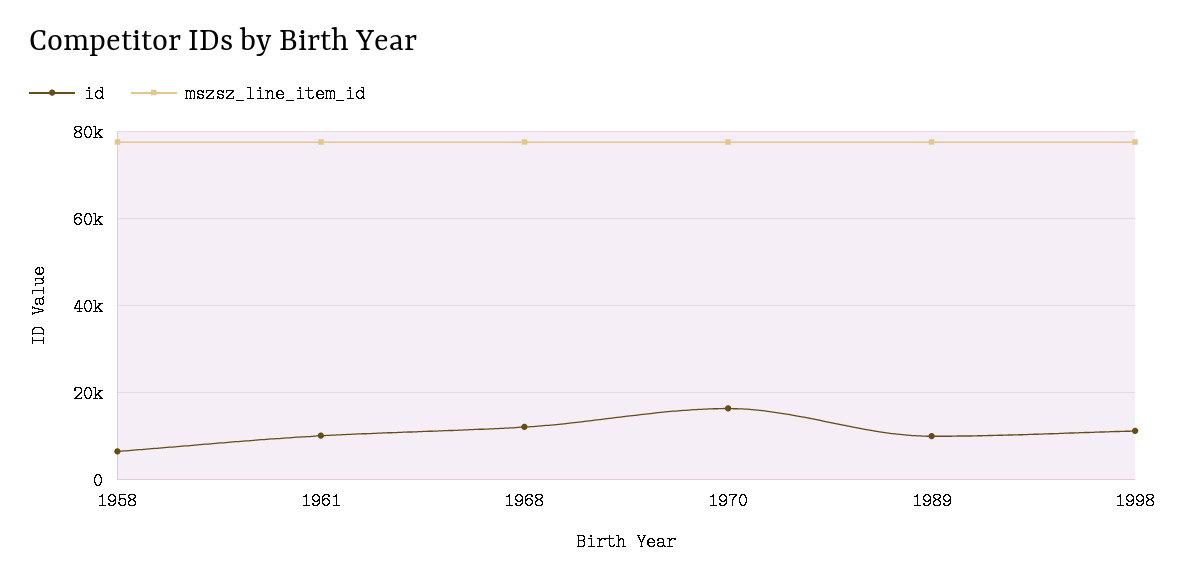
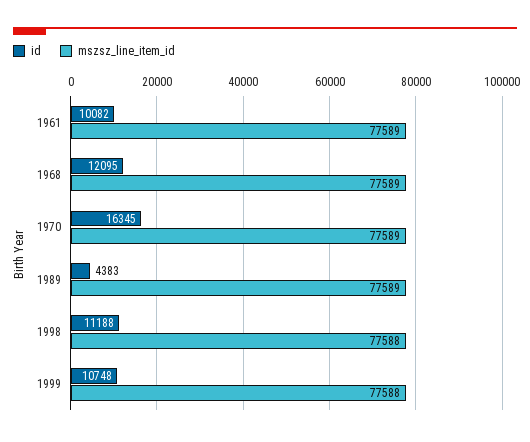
id, 1958: 6000 -> none
mszsz_line_item_id, 1958: 78000 -> none
id, 1989: 10000 -> 4383
id, 1999: none -> 10748
mszsz_line_item_id, 1999: none -> 77588

